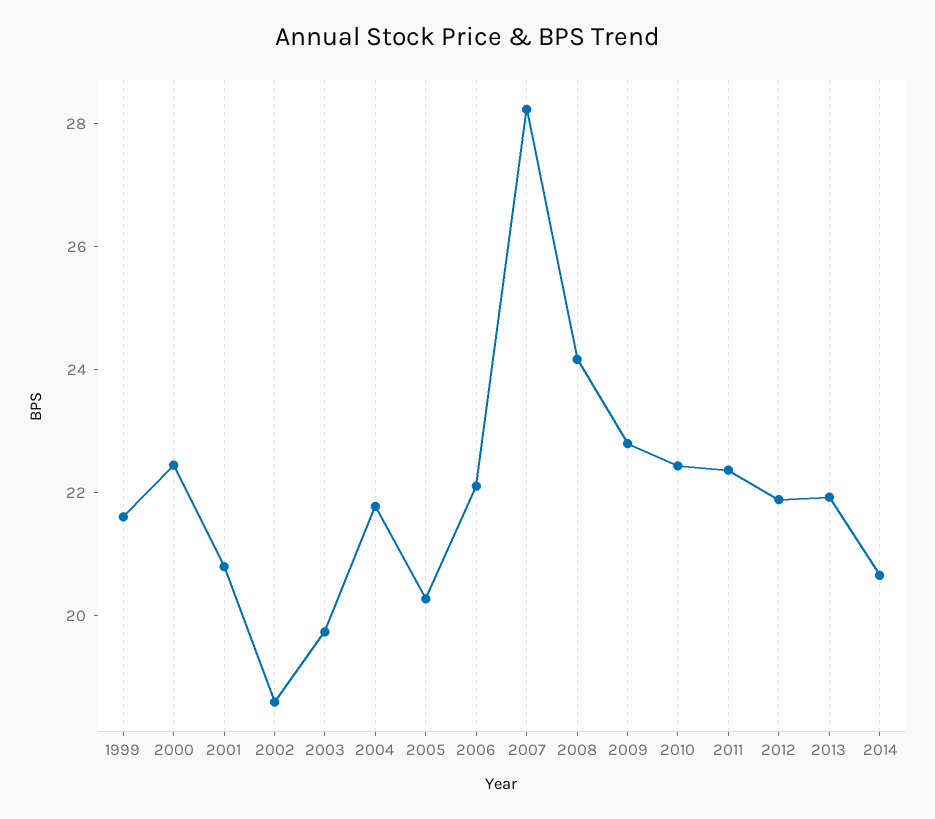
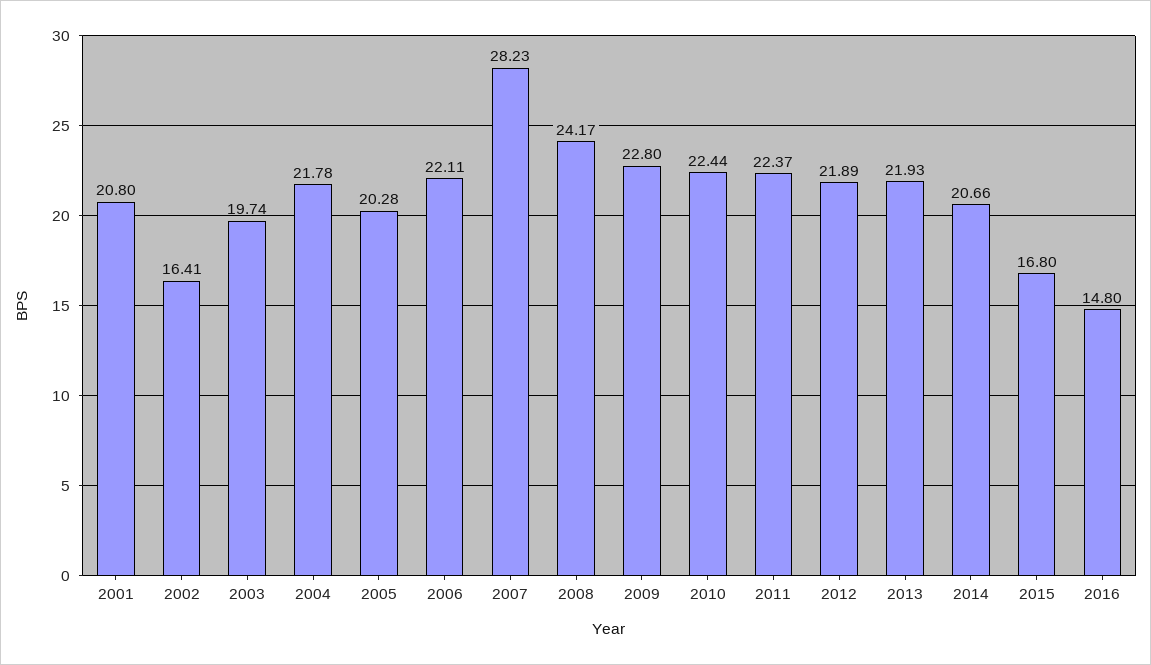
1999: 21.5 -> none
2000: 22.5 -> none
2002: 18.5 -> 16.41
2015: none -> 16.8
2016: none -> 14.8

